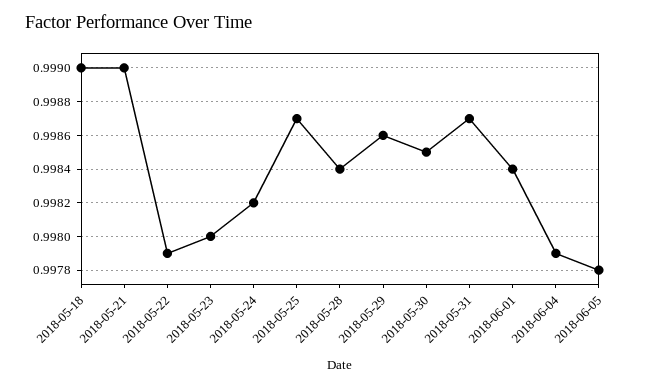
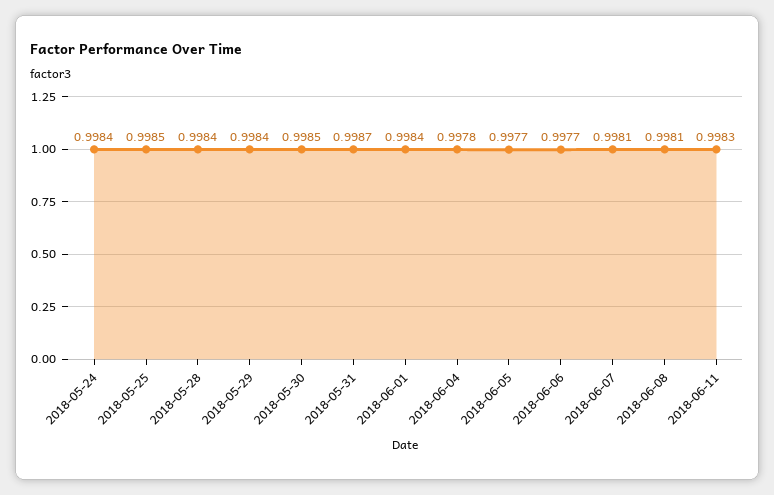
2018-05-18: 0.999 -> none
2018-05-21: 0.999 -> none
2018-05-22: 0.9979 -> none
2018-05-23: 0.998 -> none
2018-05-24: 0.9982 -> 0.9984
2018-05-25: 0.9987 -> 0.9985
2018-05-29: 0.9986 -> 0.9984
2018-06-04: 0.9979 -> 0.9978
2018-06-05: 0.9978 -> 0.9977
2018-06-06: none -> 0.9977
2018-06-07: none -> 0.9981
2018-06-08: none -> 0.9981
2018-06-11: none -> 0.9983

